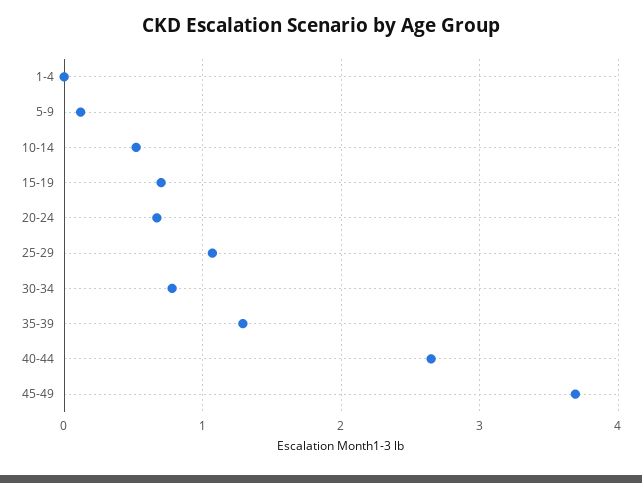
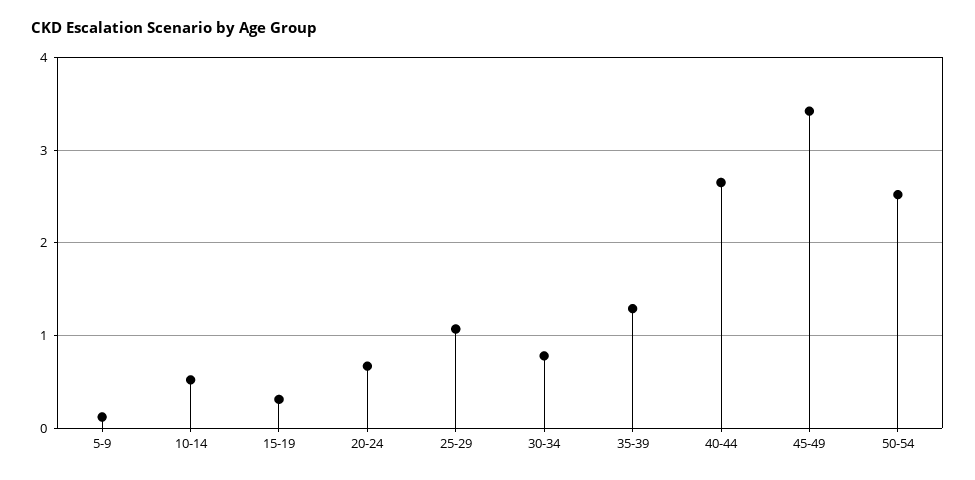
1-4: 0 -> none
15-19: 0.7 -> 0.3
45-49: 3.7 -> 3.4
50-54: none -> 2.5

